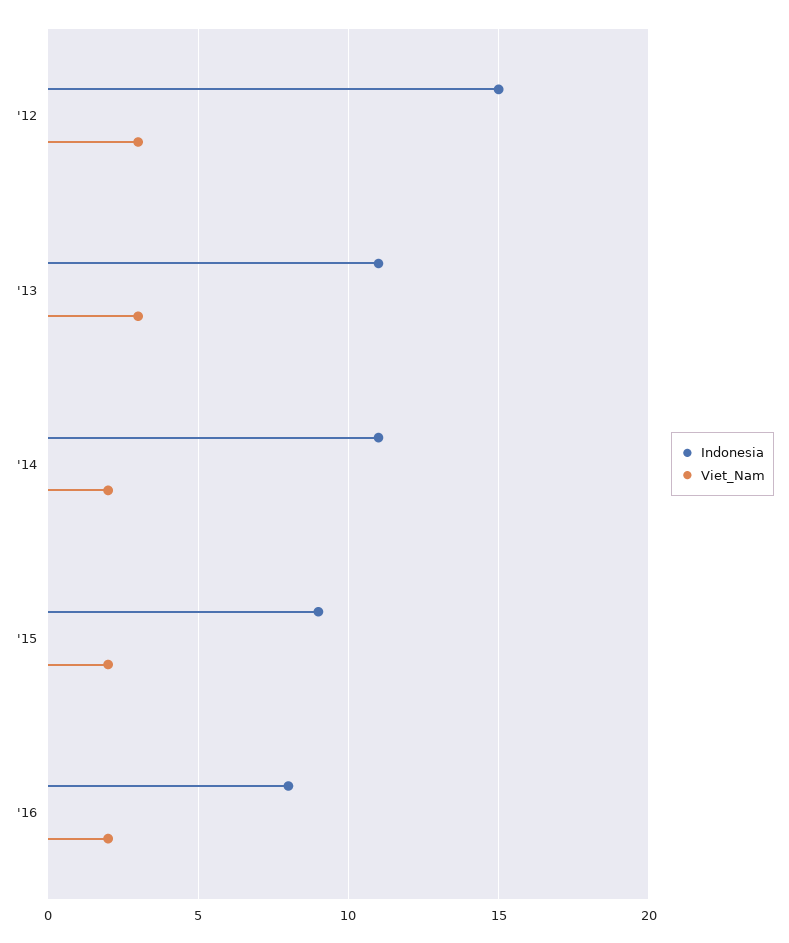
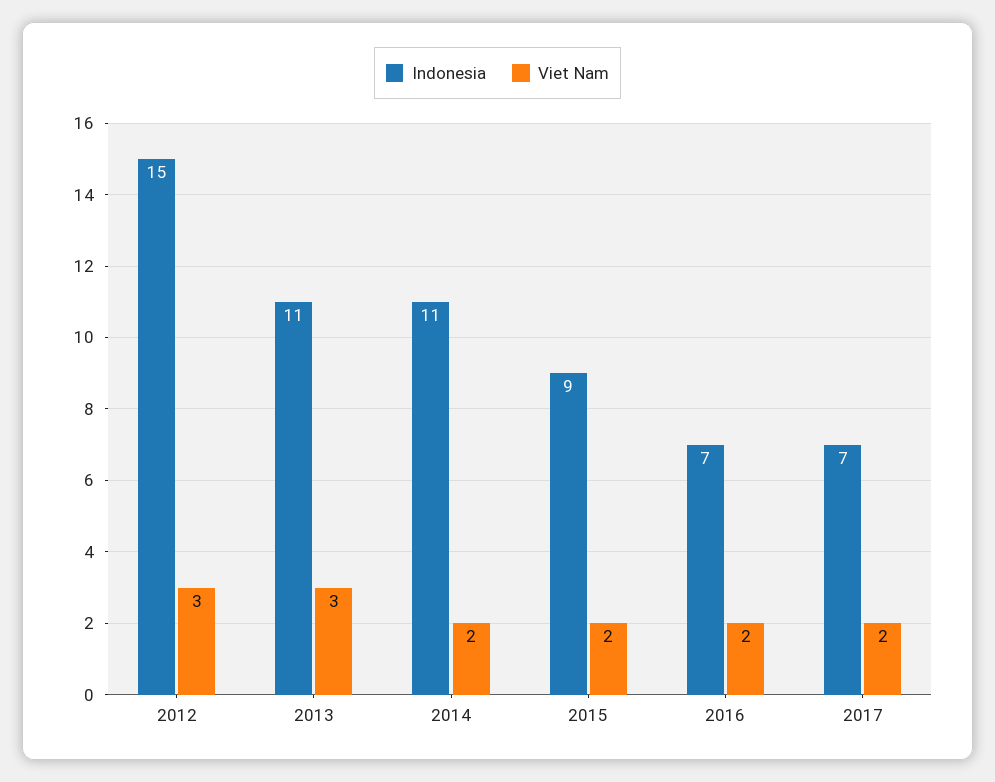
Indonesia, '16: 8 -> 7
Indonesia, 2017: none -> 7
Viet_Nam, 2017: none -> 2

